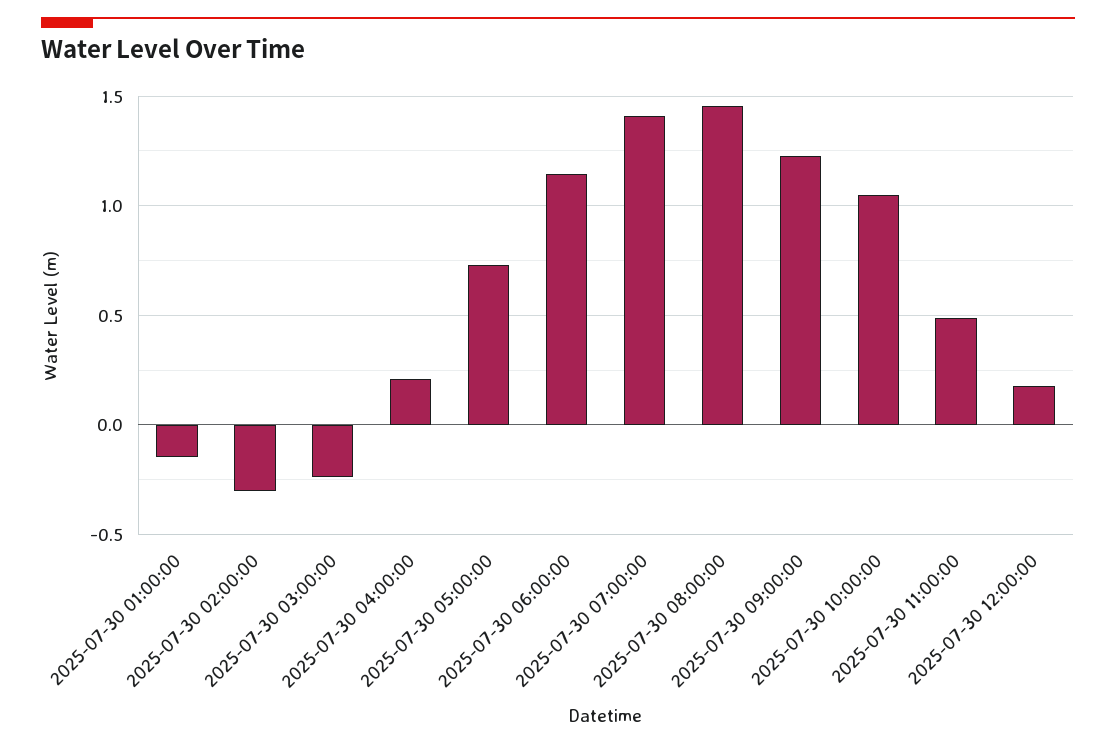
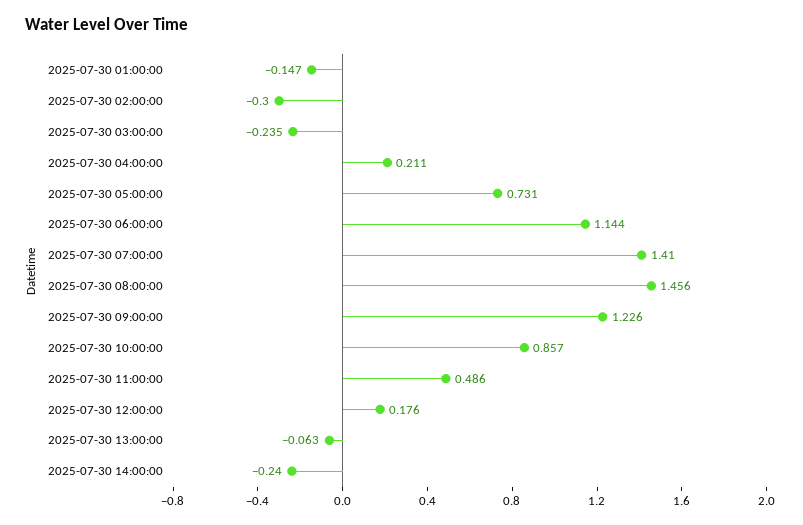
2025-07-30 10:00:00: 1.05 -> 0.857
2025-07-30 13:00:00: none -> -0.063
2025-07-30 14:00:00: none -> -0.24

